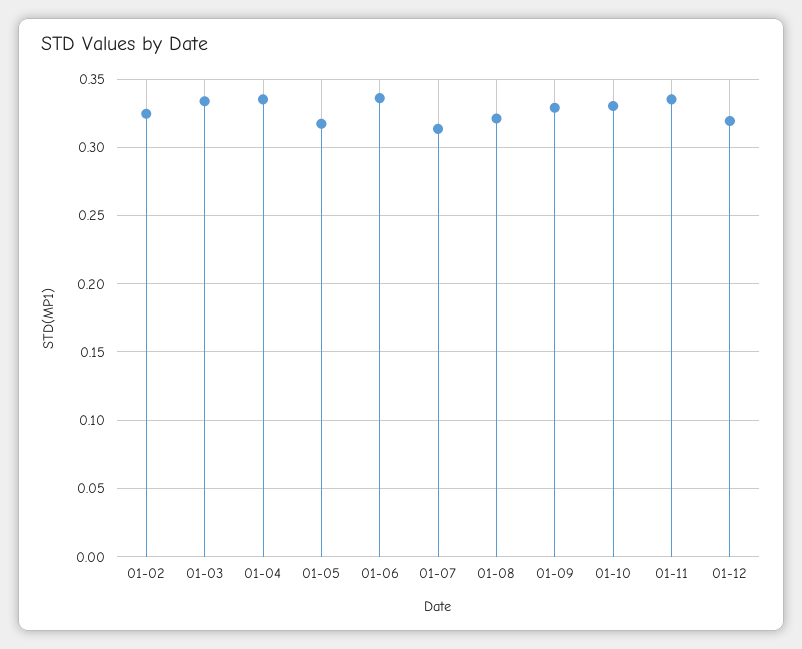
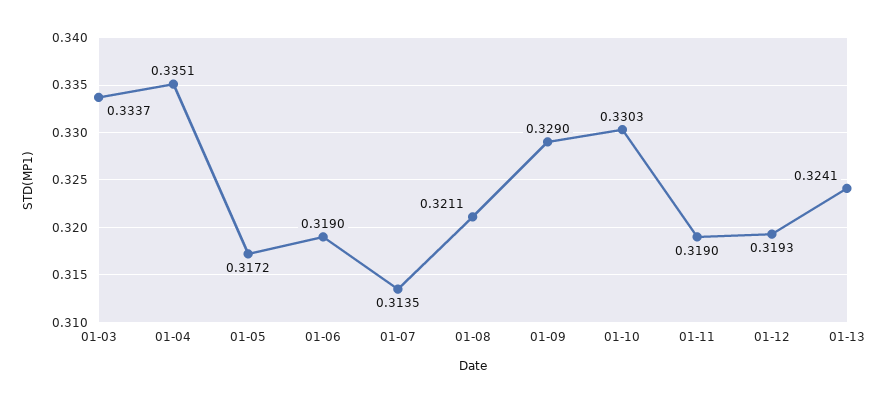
01-02: 0.325 -> none
01-06: 0.335 -> 0.319
01-11: 0.335 -> 0.319
01-13: none -> 0.3241

